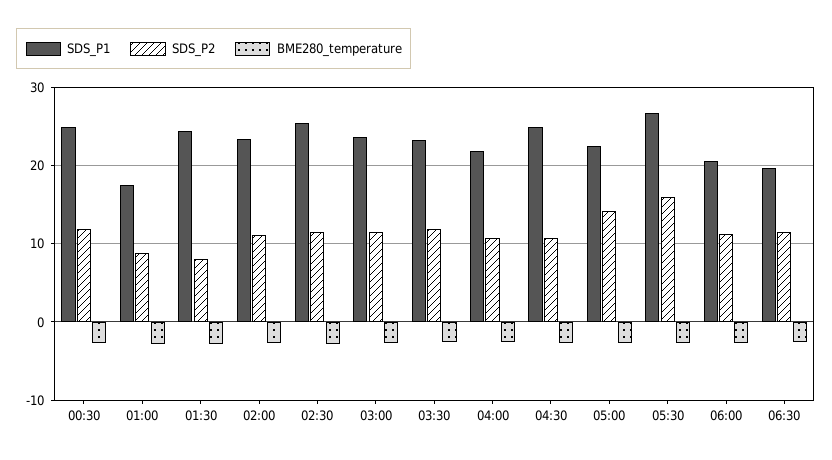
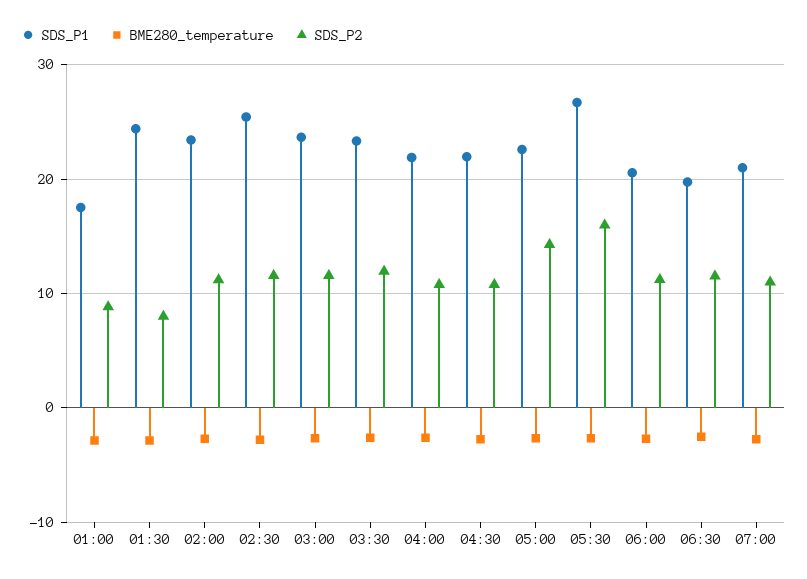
SDS_P1, 00:30: 25 -> none
SDS_P2, 00:30: 12 -> none
BME280_temperature, 00:30: -3 -> none
SDS_P1, 04:30: 25 -> 22
SDS_P1, 07:00: none -> 21
BME280_temperature, 07:00: none -> -3
SDS_P2, 07:00: none -> 11

